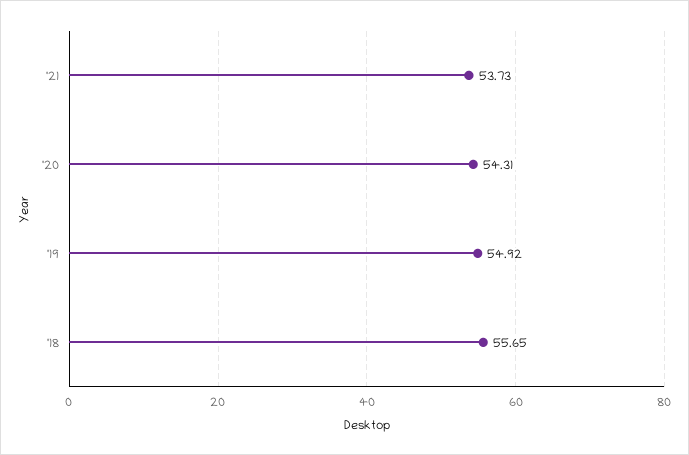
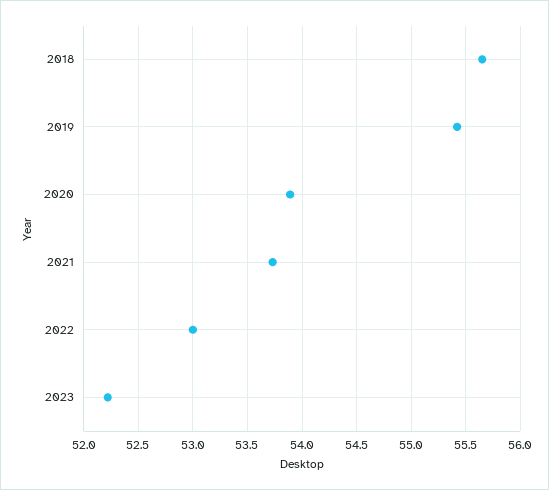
'20: 54.31 -> 53.9
'19: 54.92 -> 55.4
2022: none -> 53
2023: none -> 52.2

